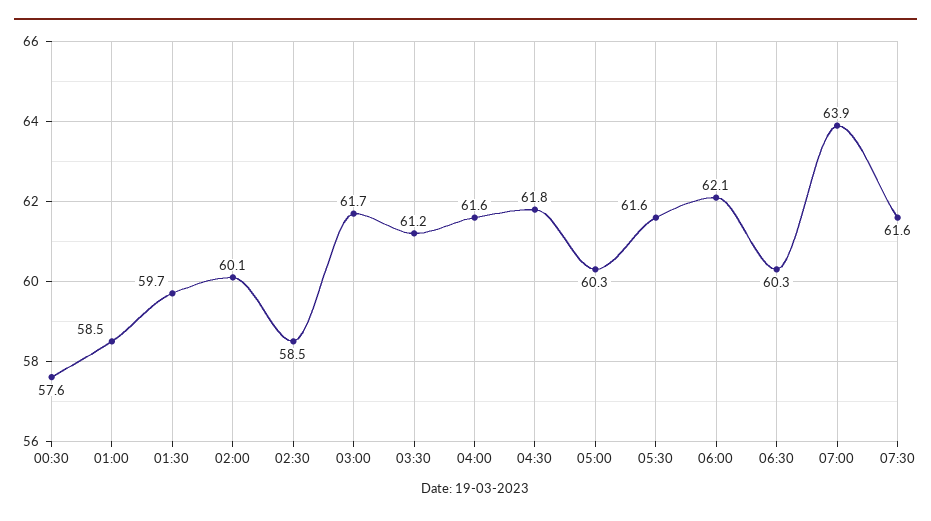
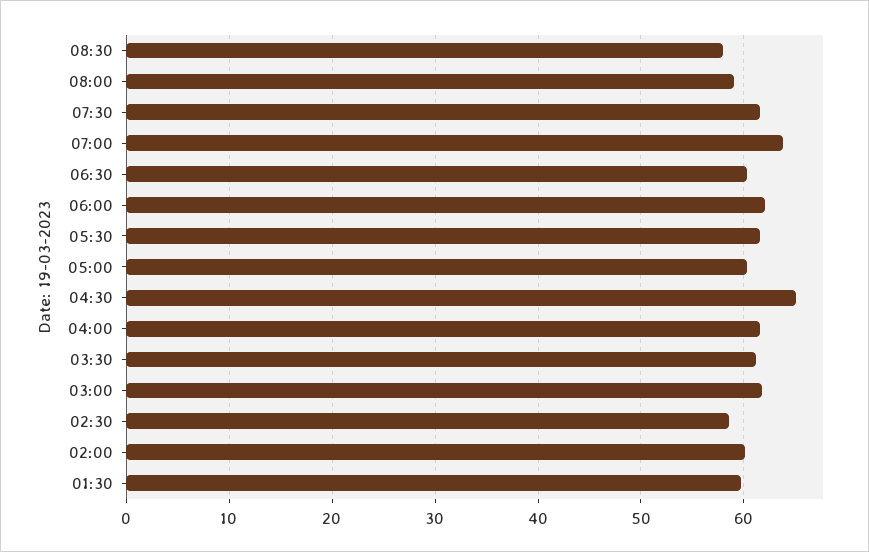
00:30: 57.6 -> none
01:00: 58.5 -> none
04:30: 61.8 -> 65
08:30: none -> 58
08:00: none -> 59

